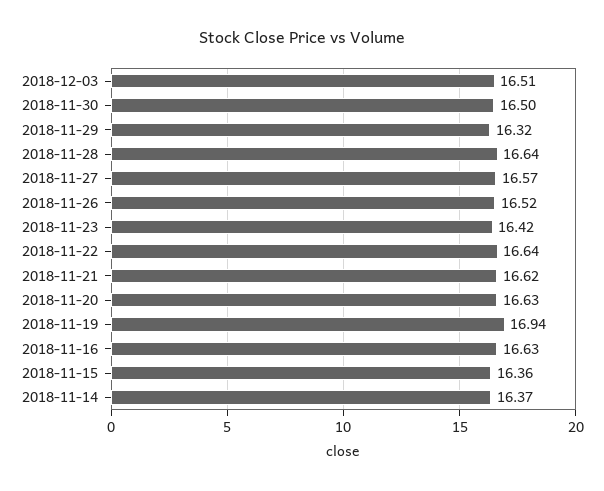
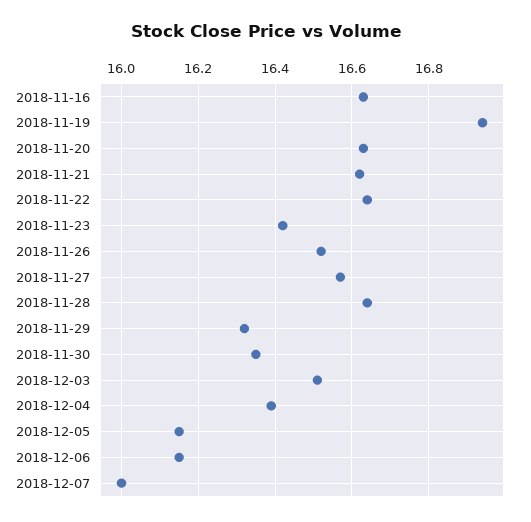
2018-11-30: 16.5 -> 16.35
2018-11-15: 16.36 -> none
2018-11-14: 16.37 -> none
2018-12-04: none -> 16.4
2018-12-05: none -> 16.15
2018-12-06: none -> 16.15
2018-12-07: none -> 16

